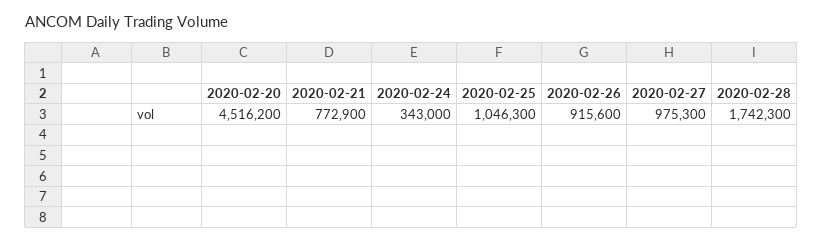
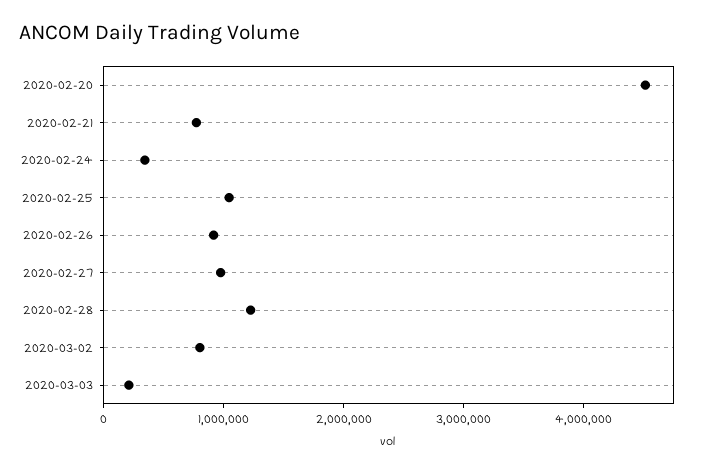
2020-02-28: 1742300 -> 1200000
2020-03-02: none -> 800000
2020-03-03: none -> 200000

